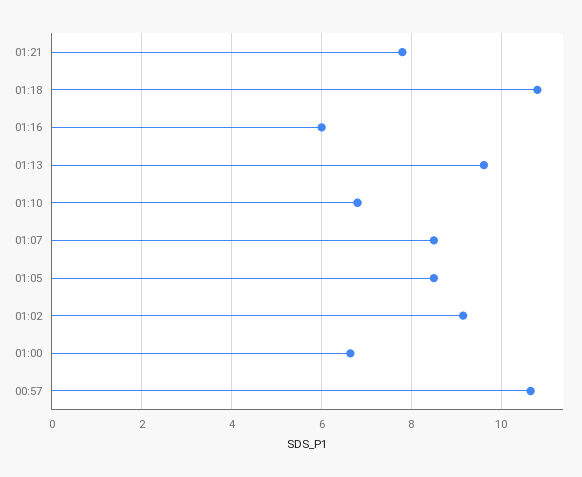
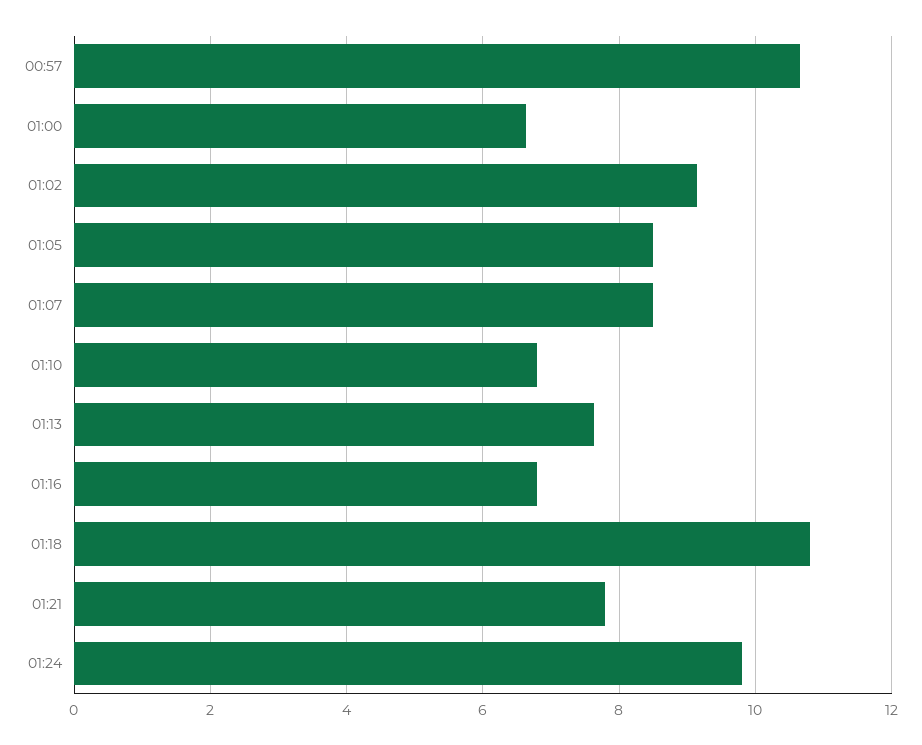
01:16: 6 -> 6.8
01:13: 9.6 -> 7.6
01:24: none -> 9.8

